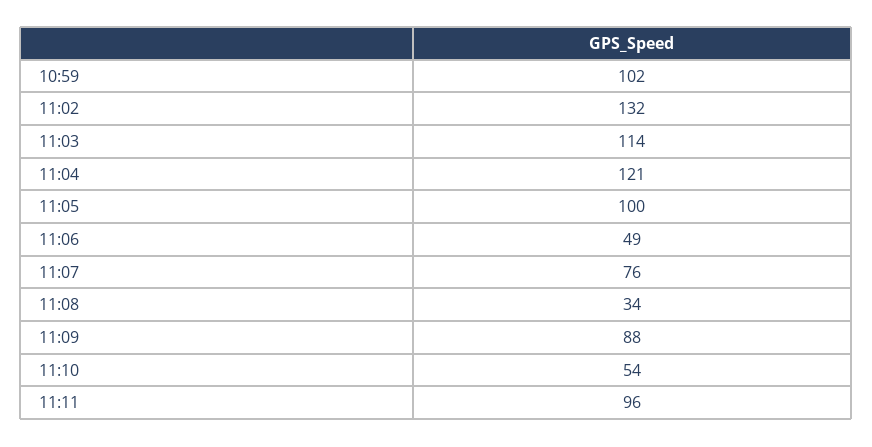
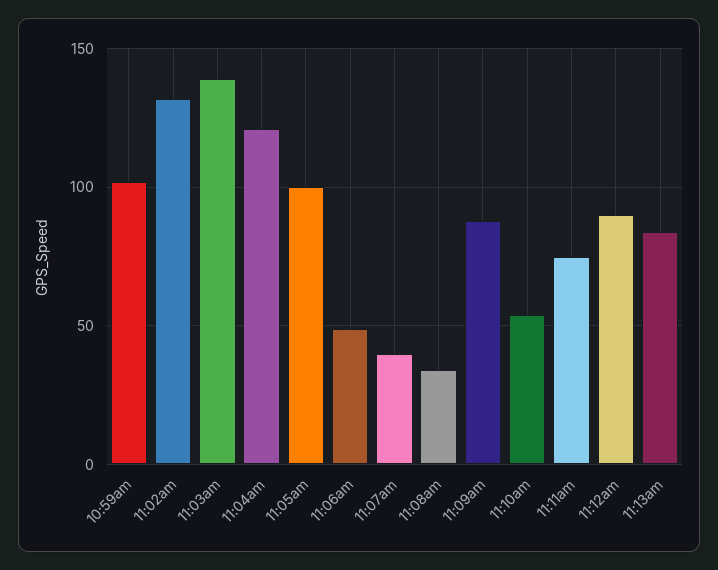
11:03: 114 -> 140
11:07: 76 -> 40
11:11: 96 -> 75
11:12am: none -> 90
11:13am: none -> 85

